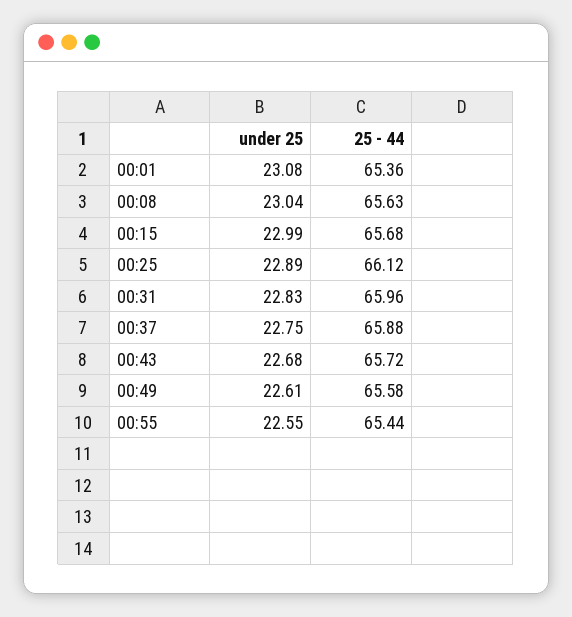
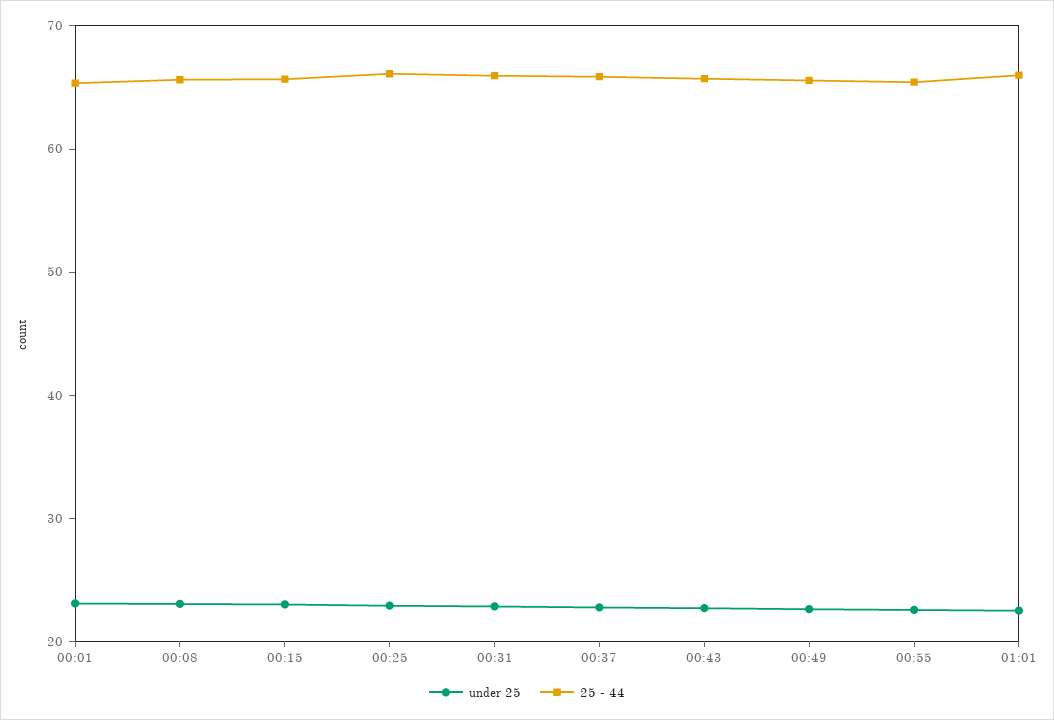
under 25, 01:01: none -> 22
25 - 44, 01:01: none -> 66

